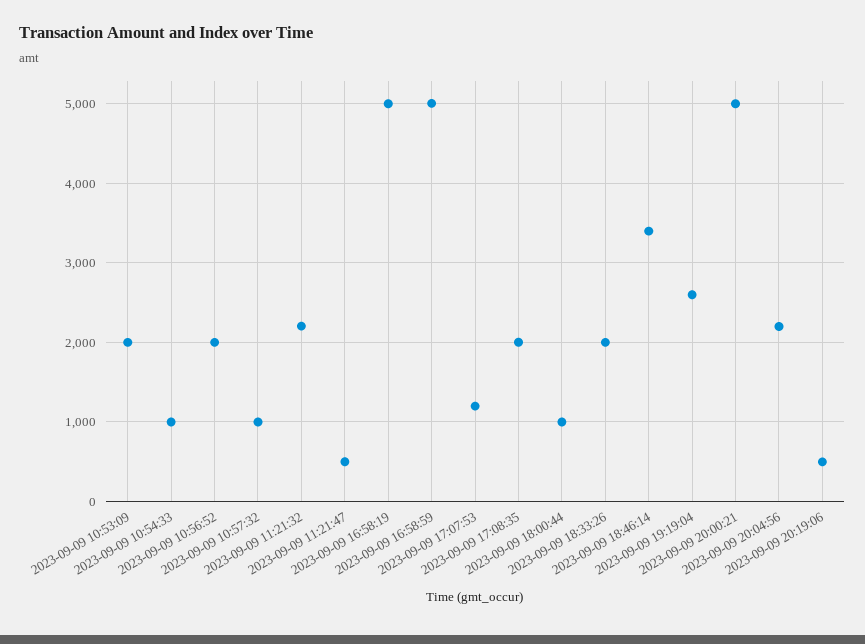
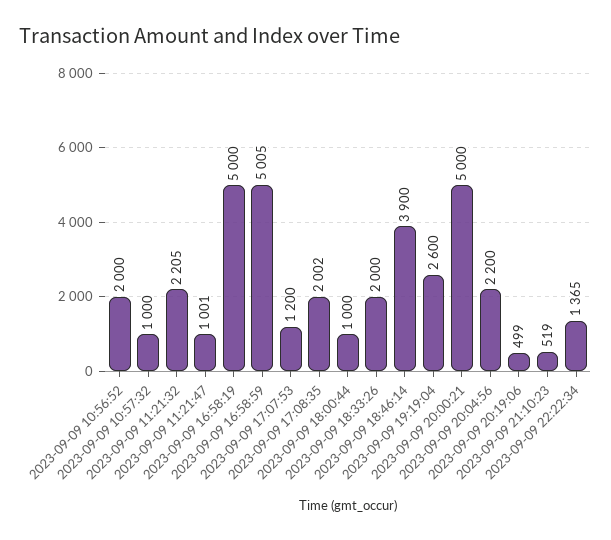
2023-09-09 10:53:09: 2000 -> none
2023-09-09 10:54:33: 1000 -> none
2023-09-09 11:21:47: 500 -> 1001
2023-09-09 18:46:14: 3400 -> 3900
2023-09-09 21:10:23: none -> 519
2023-09-09 22:22:34: none -> 1365

